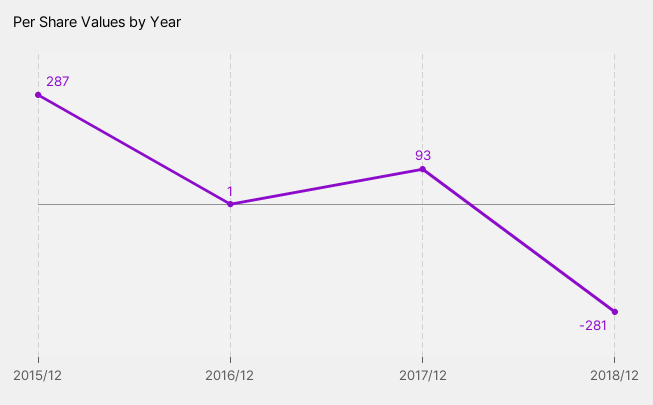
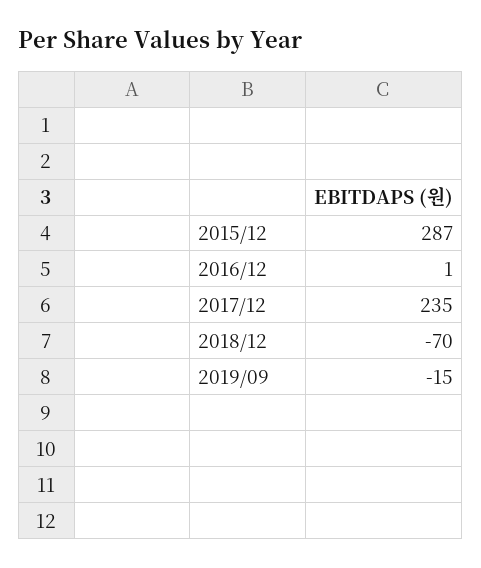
2017/12: 93 -> 235
2018/12: -281 -> -70
2019/09: none -> -15

